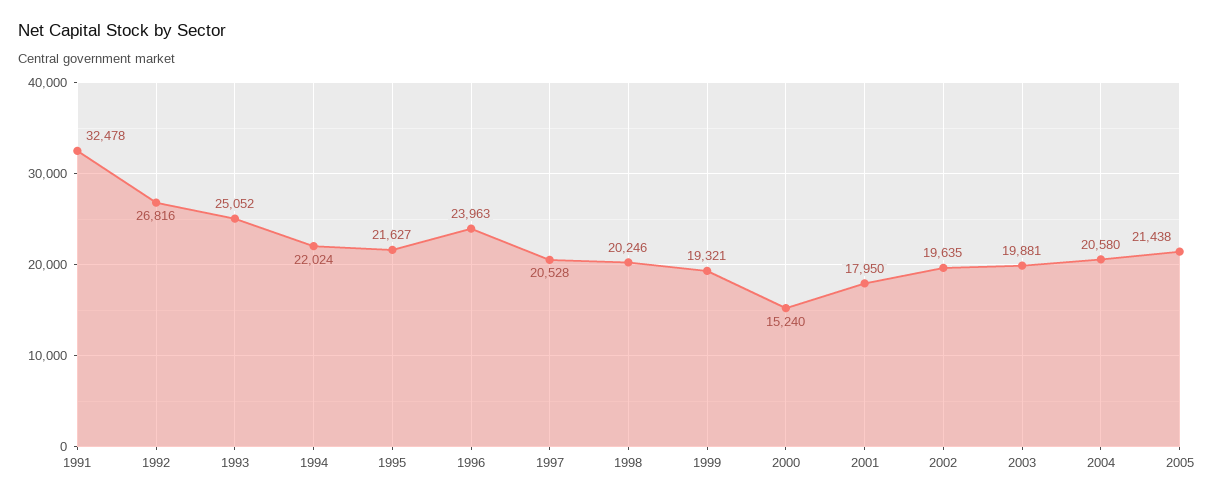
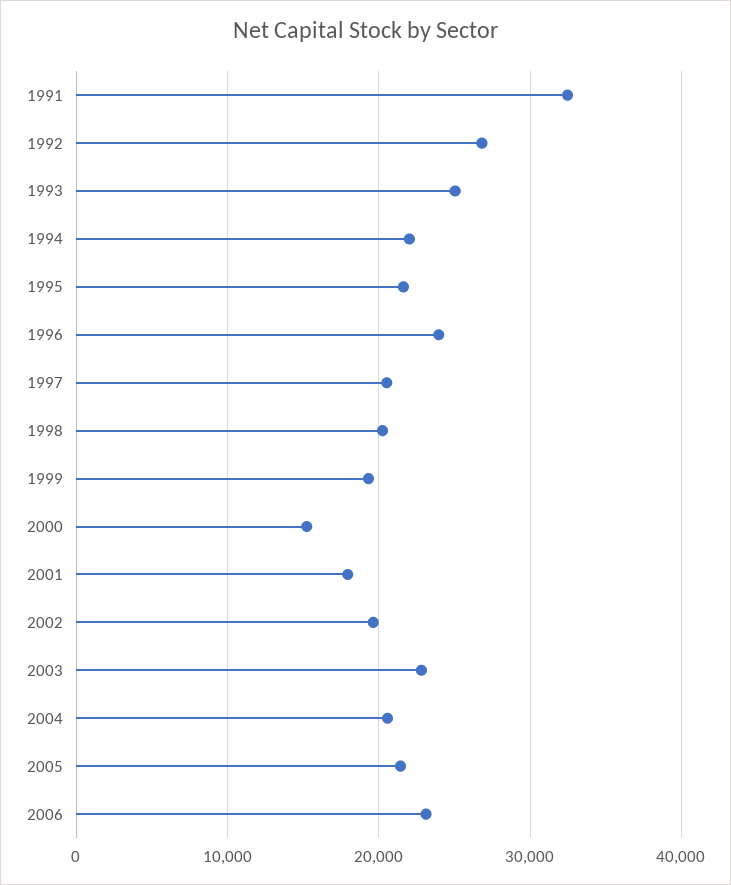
2003: 19881 -> 23000
2006: none -> 23000

